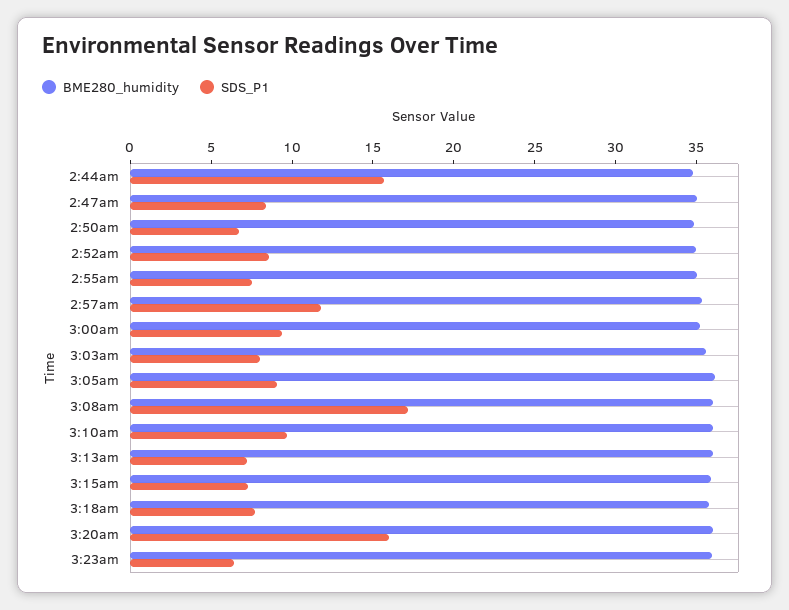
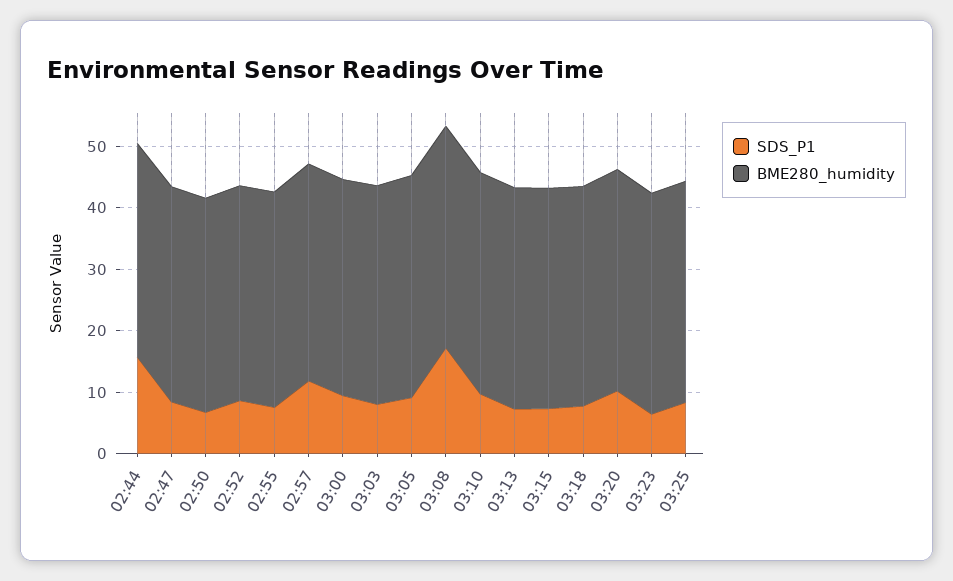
SDS_P1, 3:20am: 16 -> 10
SDS_P1, 03:25: none -> 8
BME280_humidity, 03:25: none -> 36

